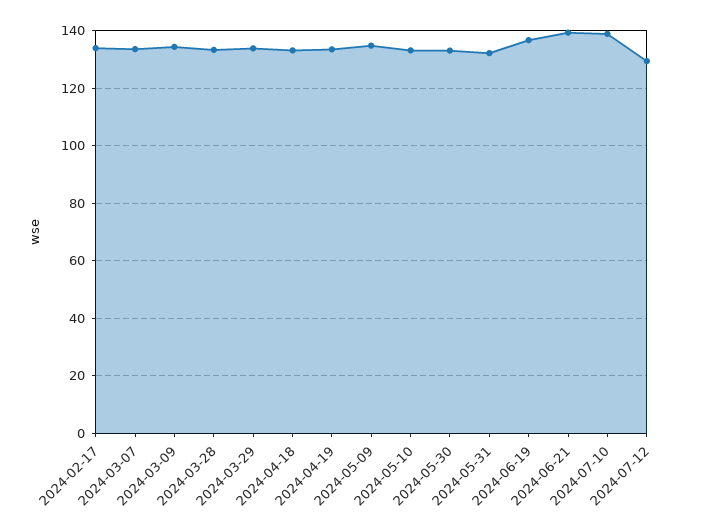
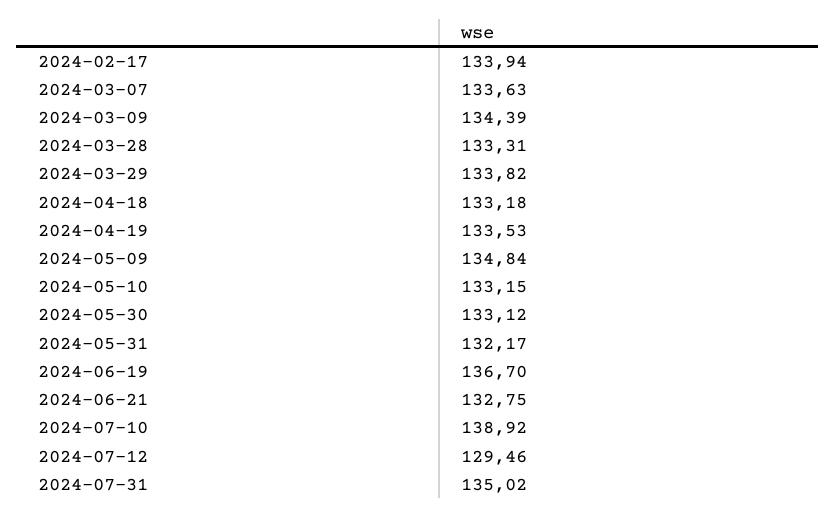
2024-06-21: 140 -> 132.75
2024-07-31: none -> 135.02

